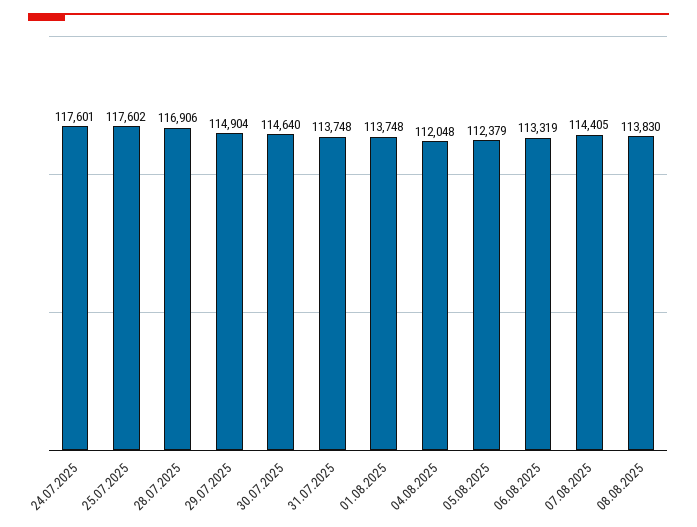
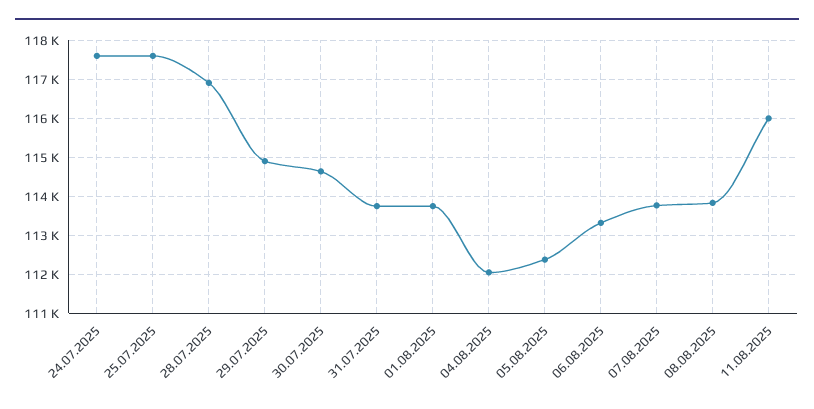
07.08.2025: 114405 -> 113800
11.08.2025: none -> 116000

